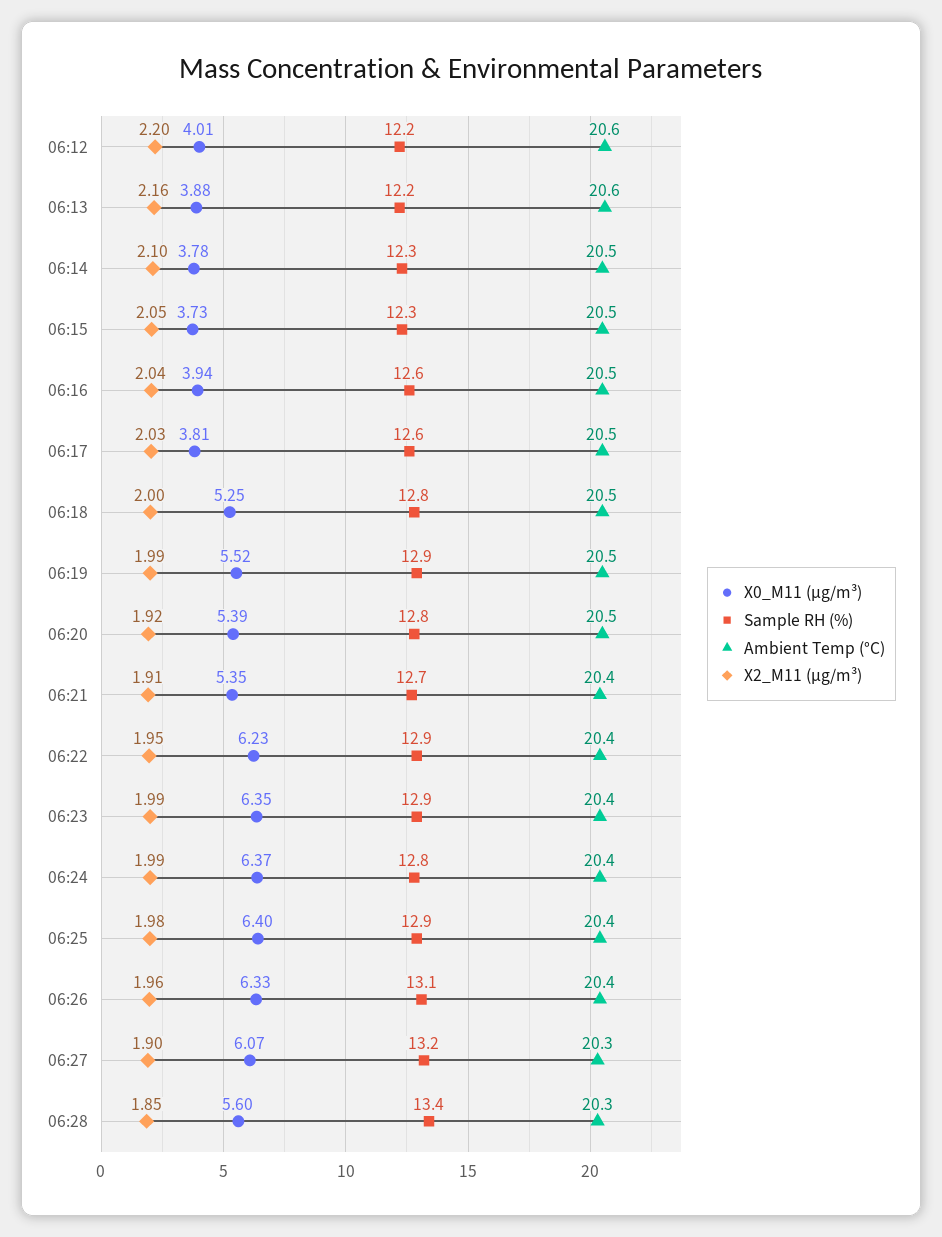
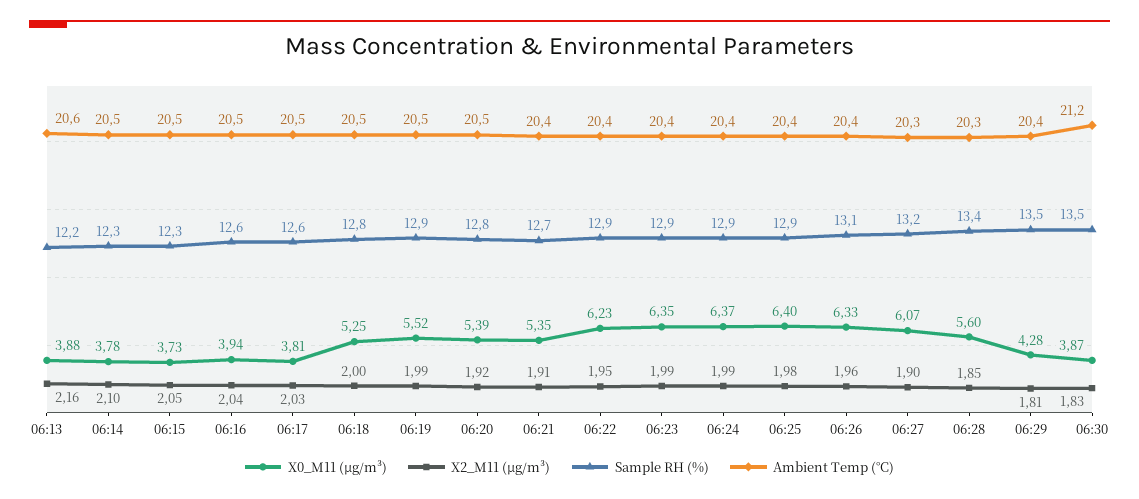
X0_M11 (μg/m³), 06:12: 4.01 -> none
Sample RH (%), 06:12: 12.2 -> none
Ambient Temp (°C), 06:12: 20.6 -> none
X2_M11 (μg/m³), 06:12: 2.2 -> none
Sample RH (%), 06:24: 12.8 -> 12.9
X0_M11 (μg/m³), 06:29: none -> 4.28
X2_M11 (μg/m³), 06:29: none -> 1.81
Sample RH (%), 06:29: none -> 13.5
Ambient Temp (°C), 06:29: none -> 20.4
X0_M11 (μg/m³), 06:30: none -> 3.87
X2_M11 (μg/m³), 06:30: none -> 1.83
Sample RH (%), 06:30: none -> 13.5
Ambient Temp (°C), 06:30: none -> 21.2

